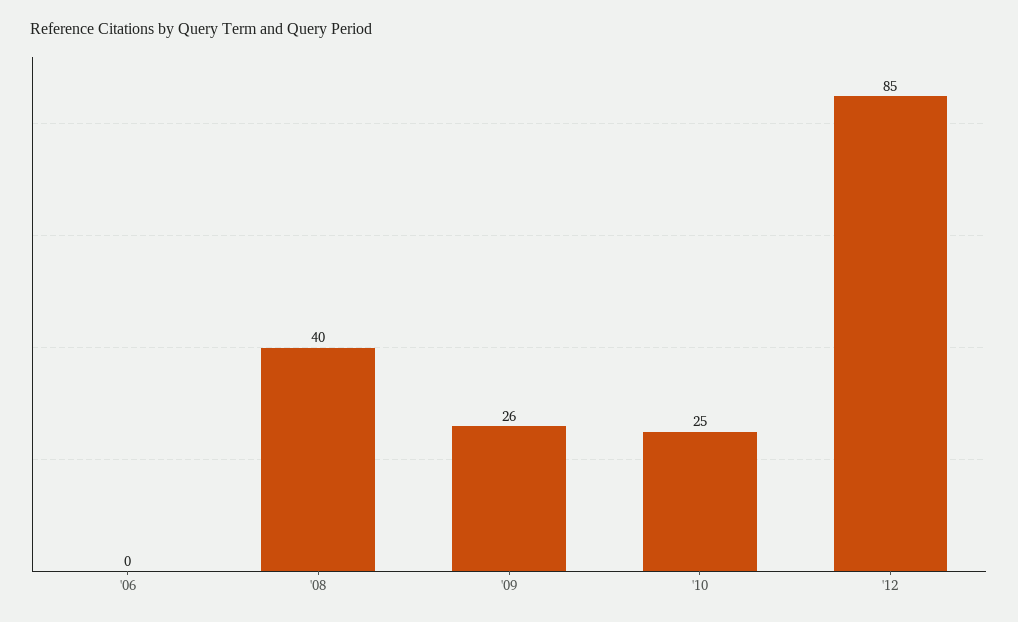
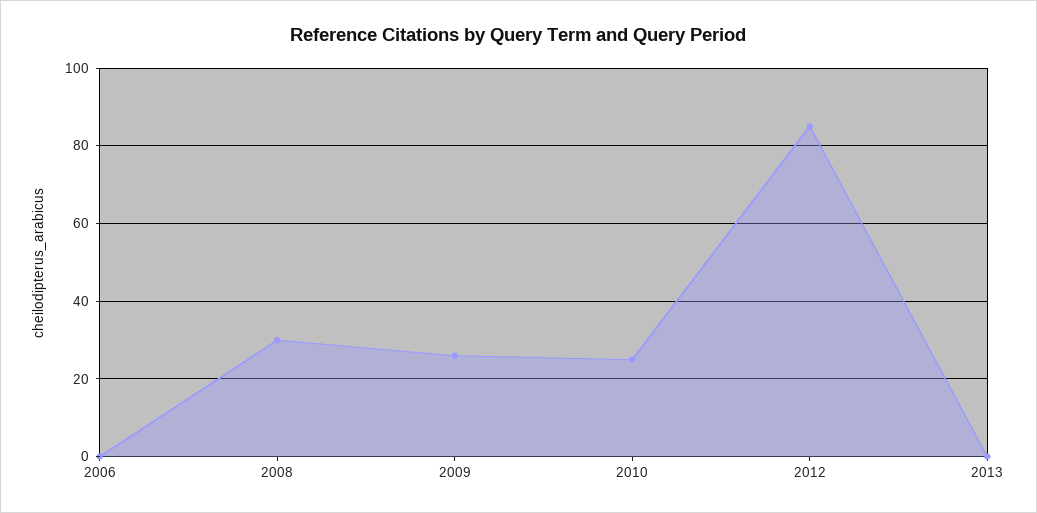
'08: 40 -> 30
2013: none -> 0

